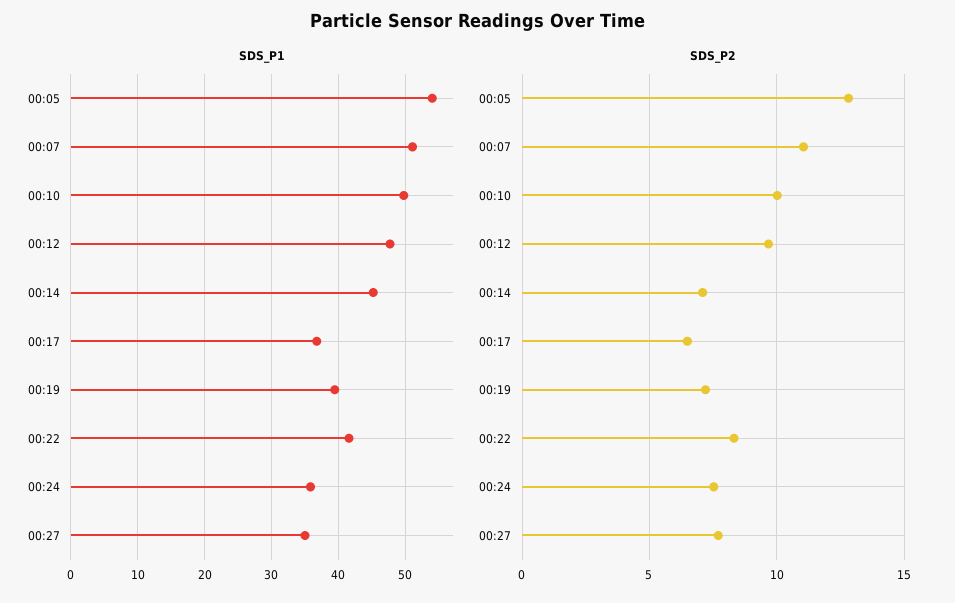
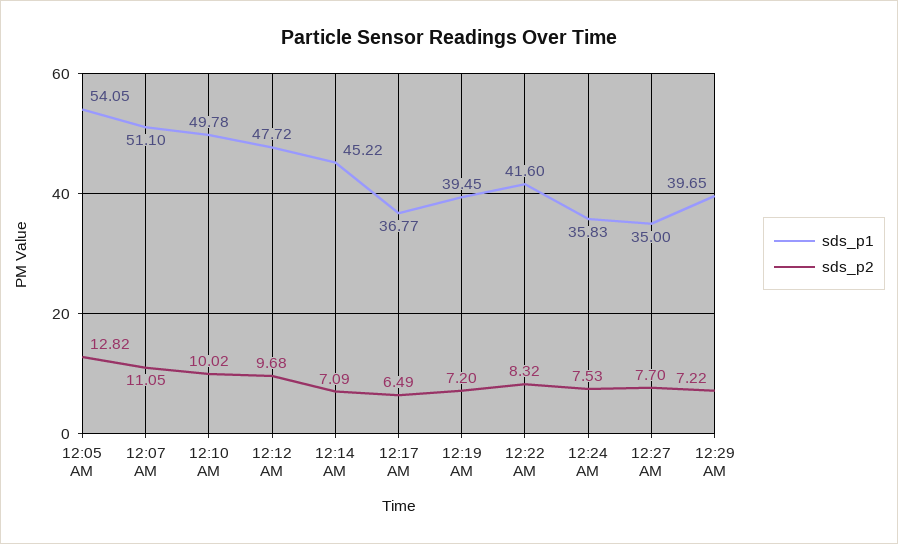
SDS_P1, 12:29 AM: none -> 39.65
SDS_P2, 12:29 AM: none -> 7.22

